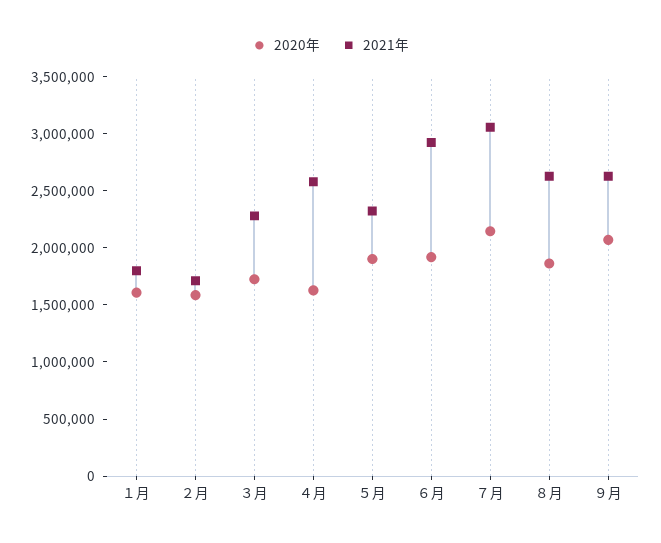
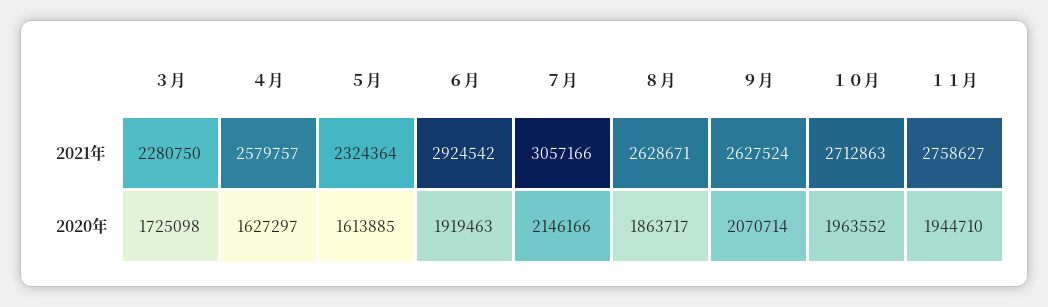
2020年, １月: 1600000 -> none
2021年, １月: 1800000 -> none
2020年, ２月: 1600000 -> none
2021年, ２月: 1700000 -> none
2020年, ５月: 1900000 -> 1613885
2021年, １０月: none -> 2712863
2021年, １１月: none -> 2758627
2020年, １０月: none -> 1963552
2020年, １１月: none -> 1944710

